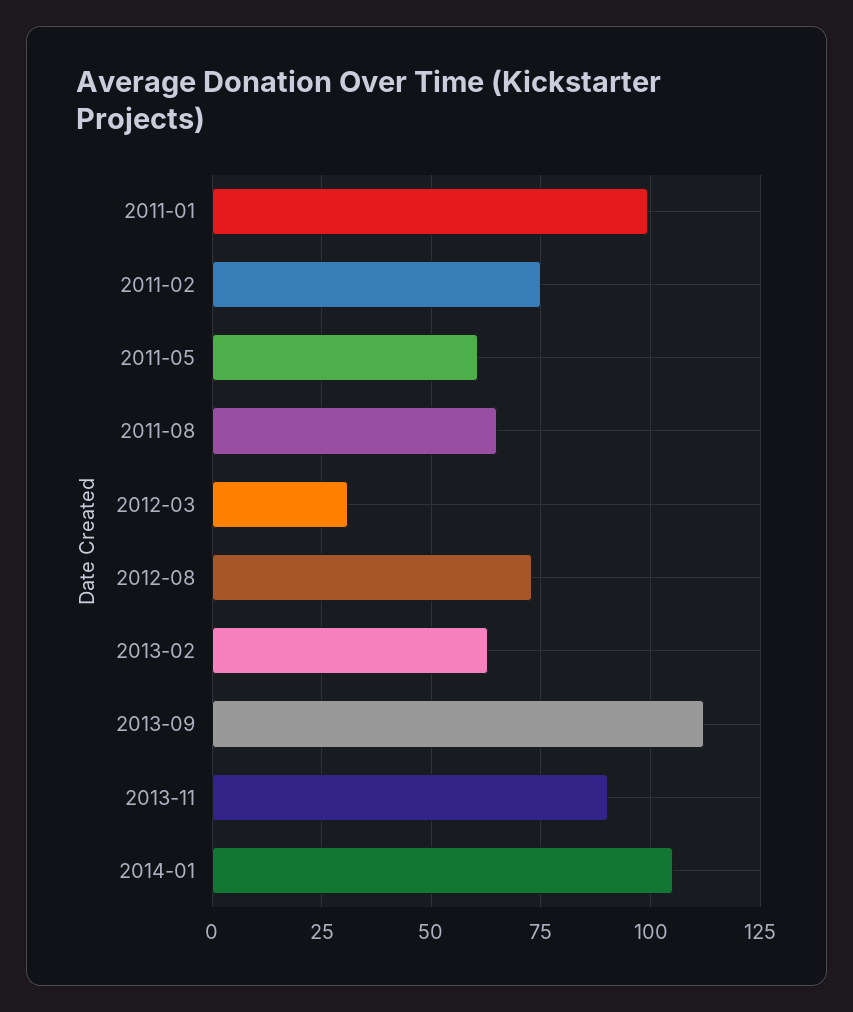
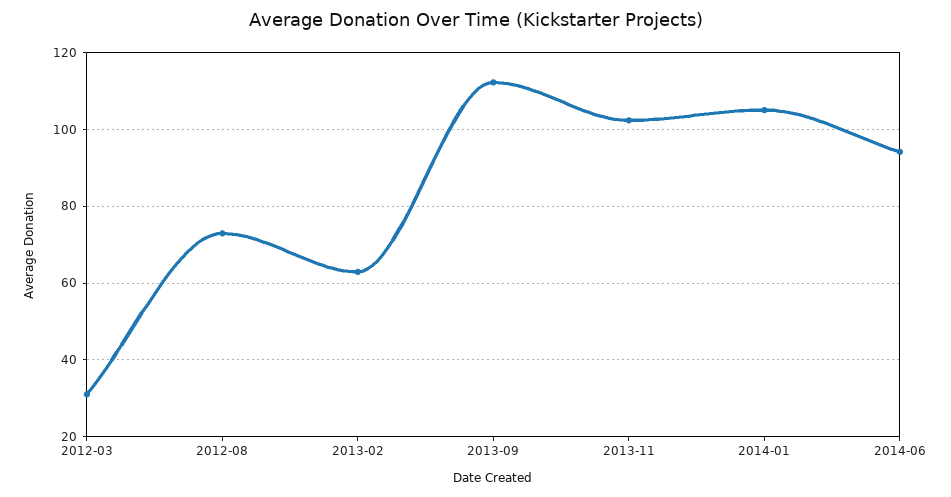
2011-01: 100 -> none
2011-02: 75 -> none
2011-05: 60 -> none
2011-08: 65 -> none
2013-11: 90 -> 102
2014-06: none -> 94

